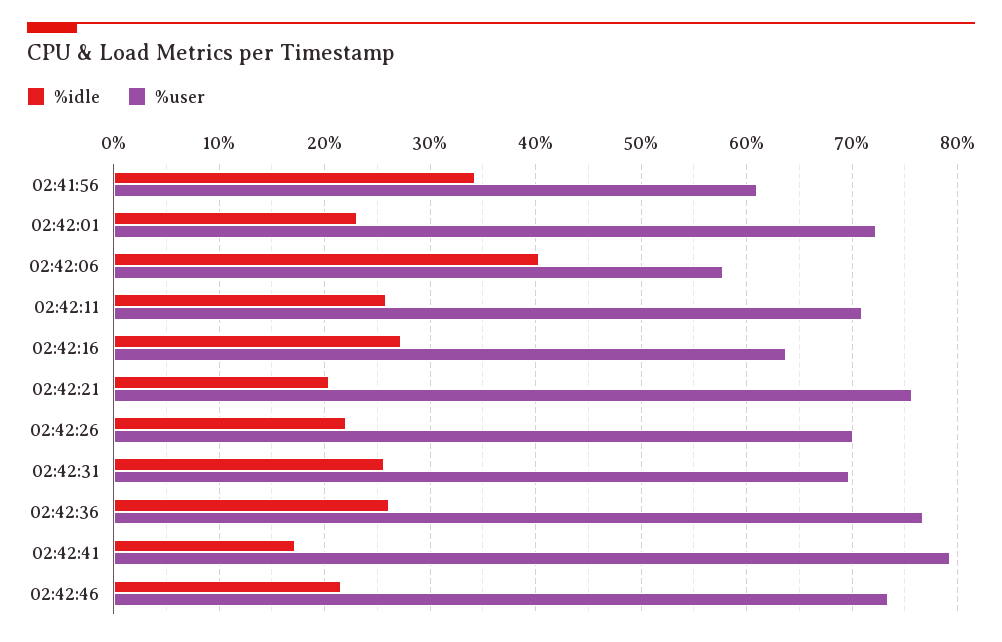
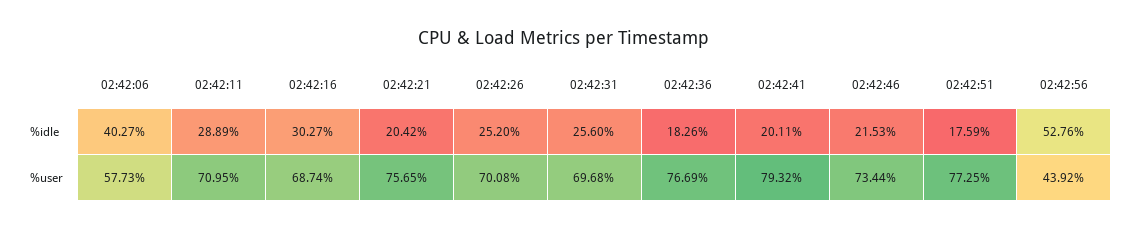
%idle, 02:41:56: 34 -> none
%user, 02:41:56: 61 -> none
%idle, 02:42:01: 23 -> none
%user, 02:42:01: 72 -> none
%idle, 02:42:11: 26 -> 28.89
%idle, 02:42:16: 27 -> 30.27
%user, 02:42:16: 64 -> 68.74
%idle, 02:42:26: 22 -> 25.2
%idle, 02:42:36: 26 -> 18.26
%idle, 02:42:41: 17 -> 20.11
%idle, 02:42:51: none -> 17.59
%idle, 02:42:56: none -> 52.76
%user, 02:42:51: none -> 77.25
%user, 02:42:56: none -> 43.92

